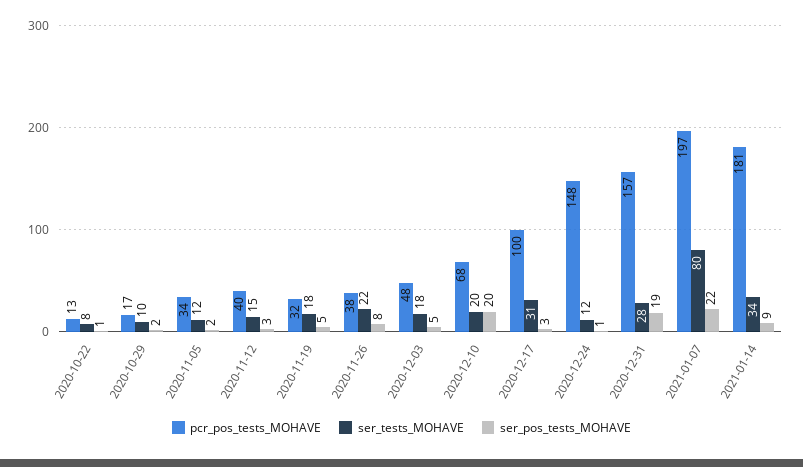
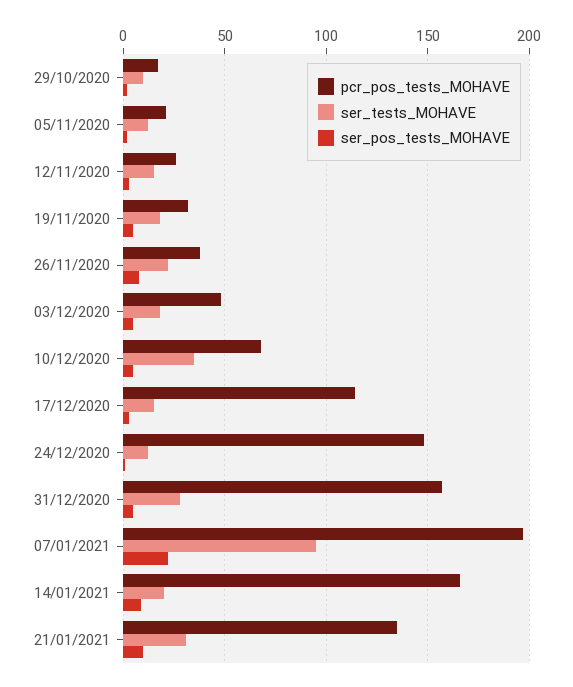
pcr_pos_tests_MOHAVE, 2020-10-22: 13 -> none
ser_tests_MOHAVE, 2020-10-22: 8 -> none
ser_pos_tests_MOHAVE, 2020-10-22: 1 -> none
pcr_pos_tests_MOHAVE, 2020-11-05: 34 -> 20
pcr_pos_tests_MOHAVE, 2020-11-12: 40 -> 25
ser_tests_MOHAVE, 2020-12-10: 20 -> 35
ser_pos_tests_MOHAVE, 2020-12-10: 20 -> 5
pcr_pos_tests_MOHAVE, 2020-12-17: 100 -> 115
ser_tests_MOHAVE, 2020-12-17: 31 -> 15
ser_pos_tests_MOHAVE, 2020-12-31: 19 -> 5
ser_tests_MOHAVE, 2021-01-07: 80 -> 95
pcr_pos_tests_MOHAVE, 2021-01-14: 181 -> 165
ser_tests_MOHAVE, 2021-01-14: 34 -> 20
pcr_pos_tests_MOHAVE, 21/01/2021: none -> 135
ser_tests_MOHAVE, 21/01/2021: none -> 30
ser_pos_tests_MOHAVE, 21/01/2021: none -> 10

